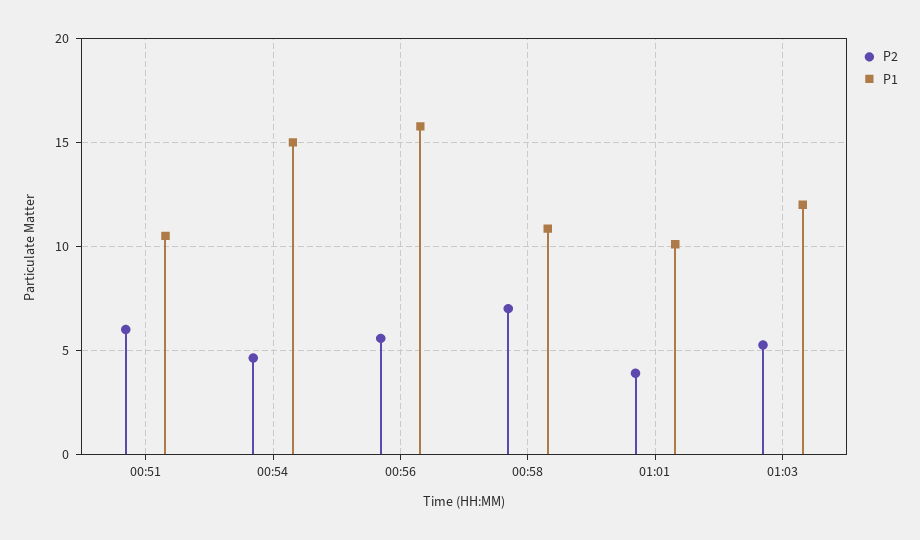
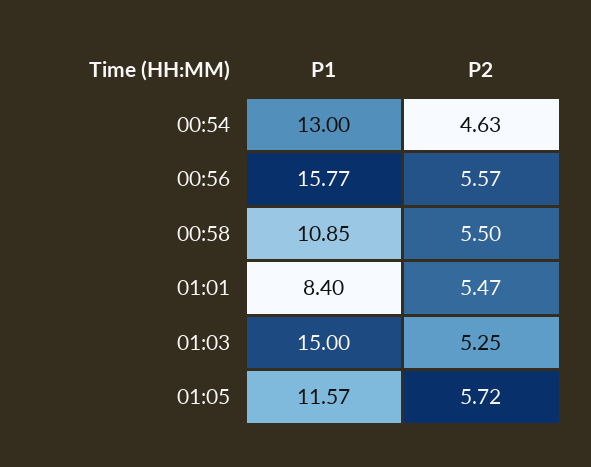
P2, 00:51: 6 -> none
P1, 00:51: 10.5 -> none
P1, 00:54: 15 -> 13
P2, 00:58: 7 -> 5.5
P2, 01:01: 4 -> 5.47
P1, 01:01: 10 -> 8.4
P1, 01:03: 12 -> 15
P1, 01:05: none -> 11.57
P2, 01:05: none -> 5.72

